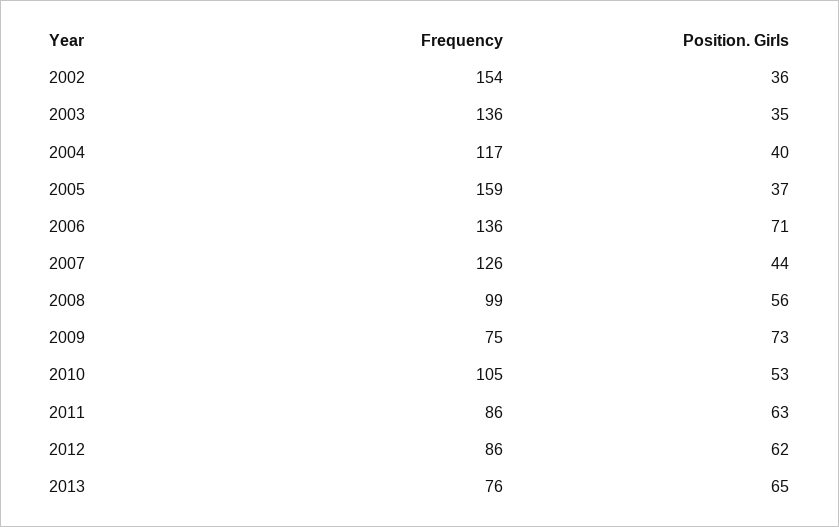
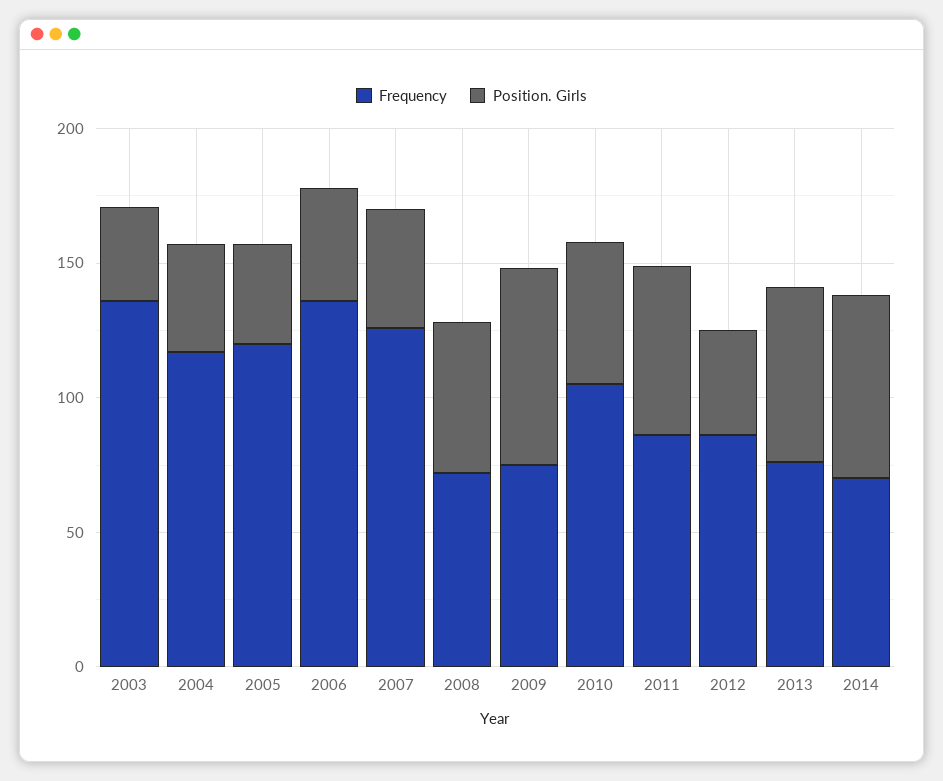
Frequency, 2002: 154 -> none
Position. Girls, 2002: 36 -> none
Frequency, 2005: 159 -> 120
Position. Girls, 2006: 71 -> 40
Frequency, 2008: 99 -> 70
Position. Girls, 2012: 62 -> 40
Frequency, 2014: none -> 70
Position. Girls, 2014: none -> 70

